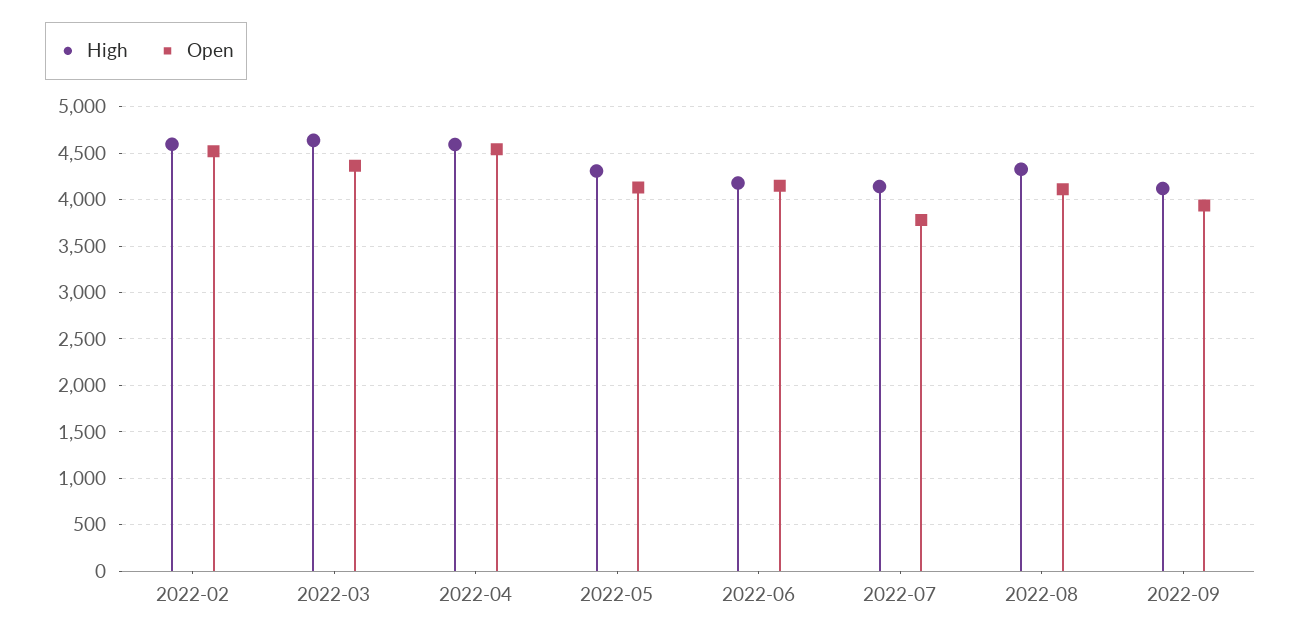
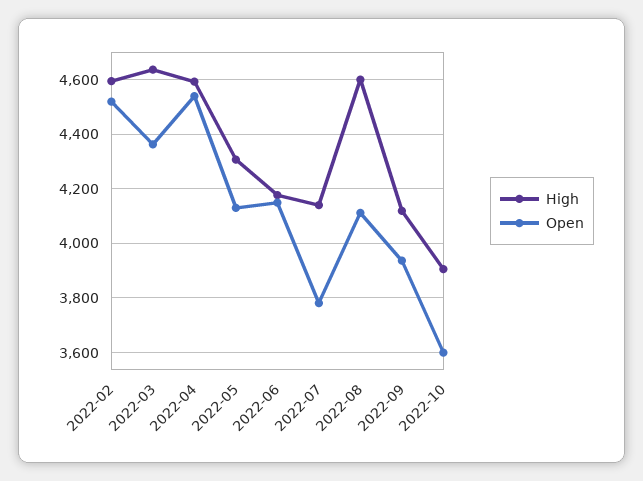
High, 2022-08: 4300 -> 4600
High, 2022-10: none -> 3900
Open, 2022-10: none -> 3600

